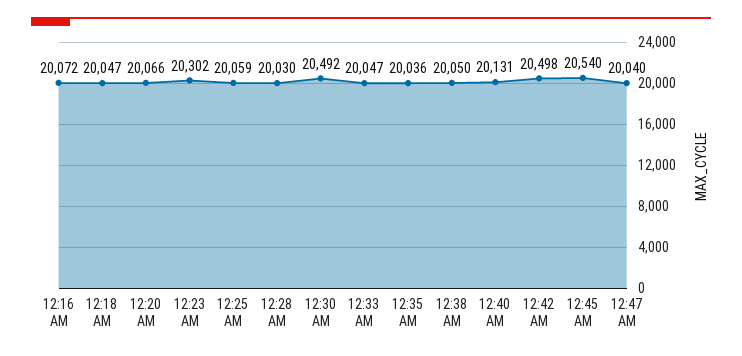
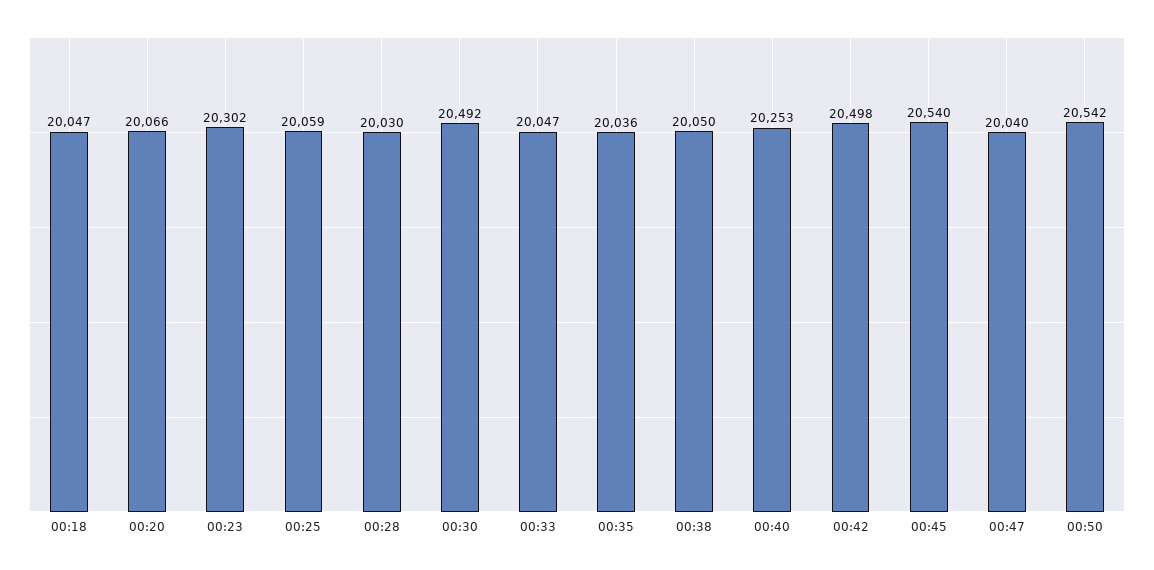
12:16 AM: 20072 -> none
12:40 AM: 20131 -> 20253
00:50: none -> 20542

